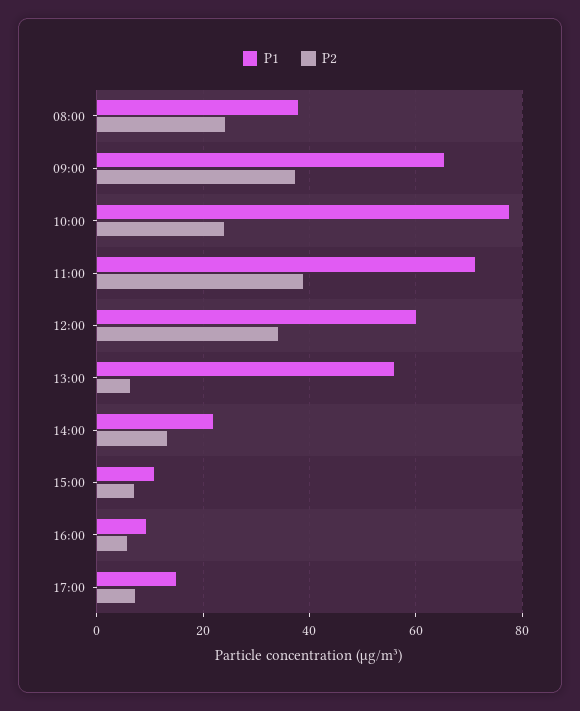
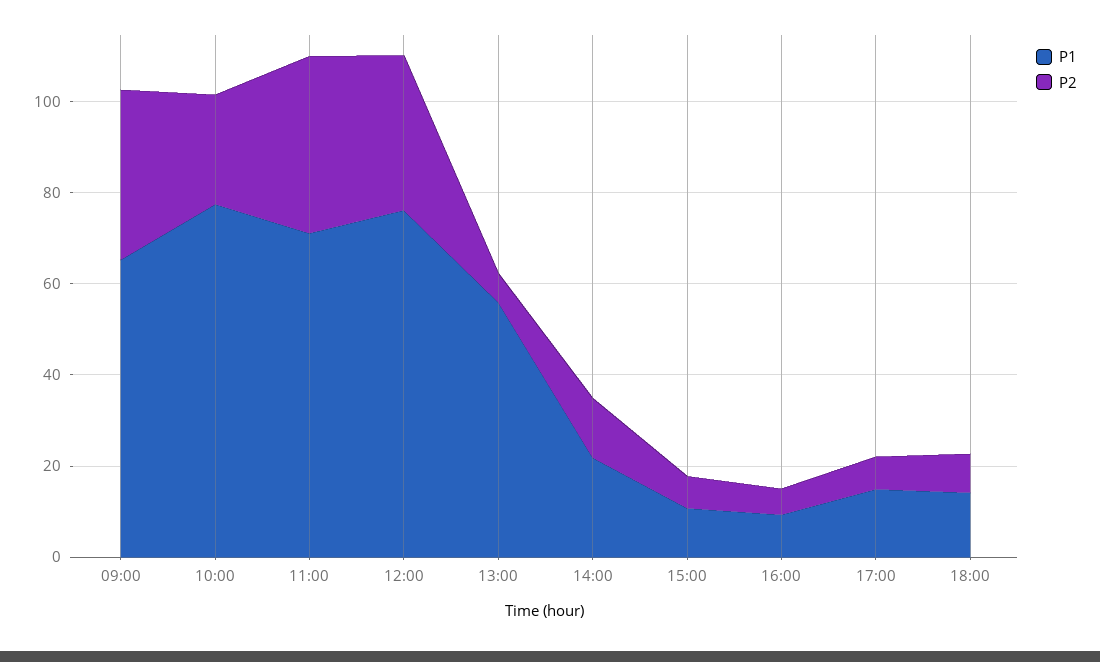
P1, 08:00: 38 -> none
P2, 08:00: 24 -> none
P1, 12:00: 60 -> 75
P1, 18:00: none -> 15
P2, 18:00: none -> 10

